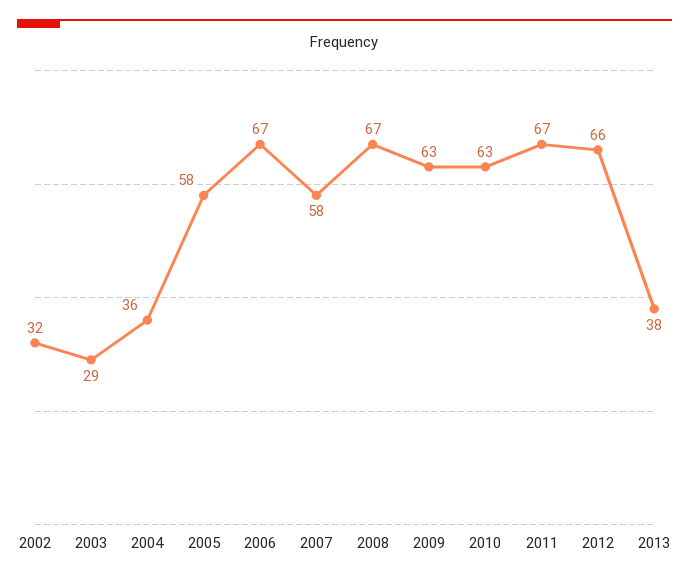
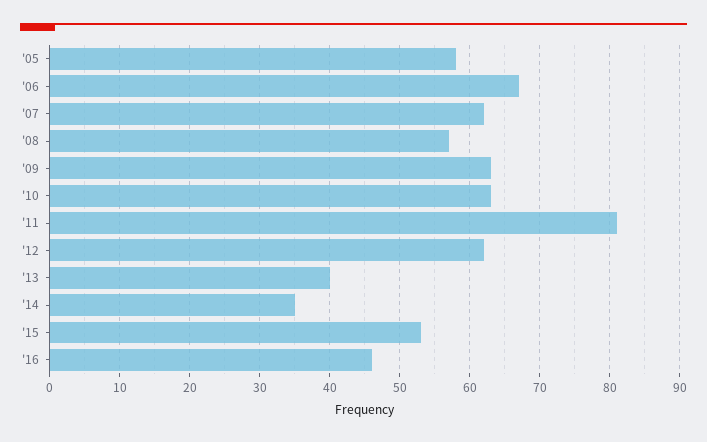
2002: 32 -> none
2003: 29 -> none
2004: 36 -> none
2007: 58 -> 62
2008: 67 -> 57
2011: 67 -> 81
2012: 66 -> 62
2013: 38 -> 40
'14: none -> 35
'15: none -> 53
'16: none -> 46

